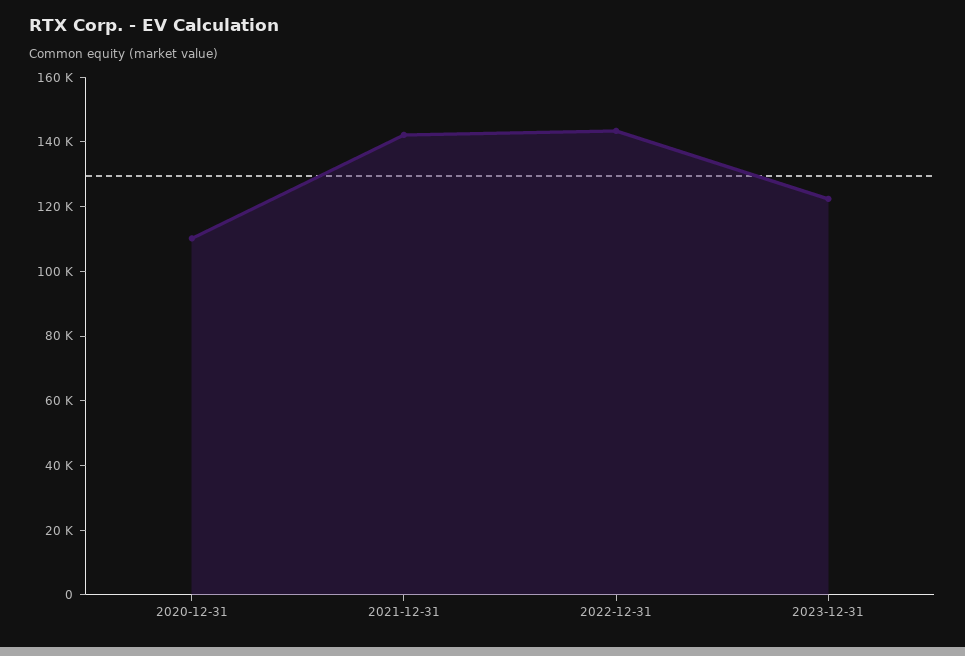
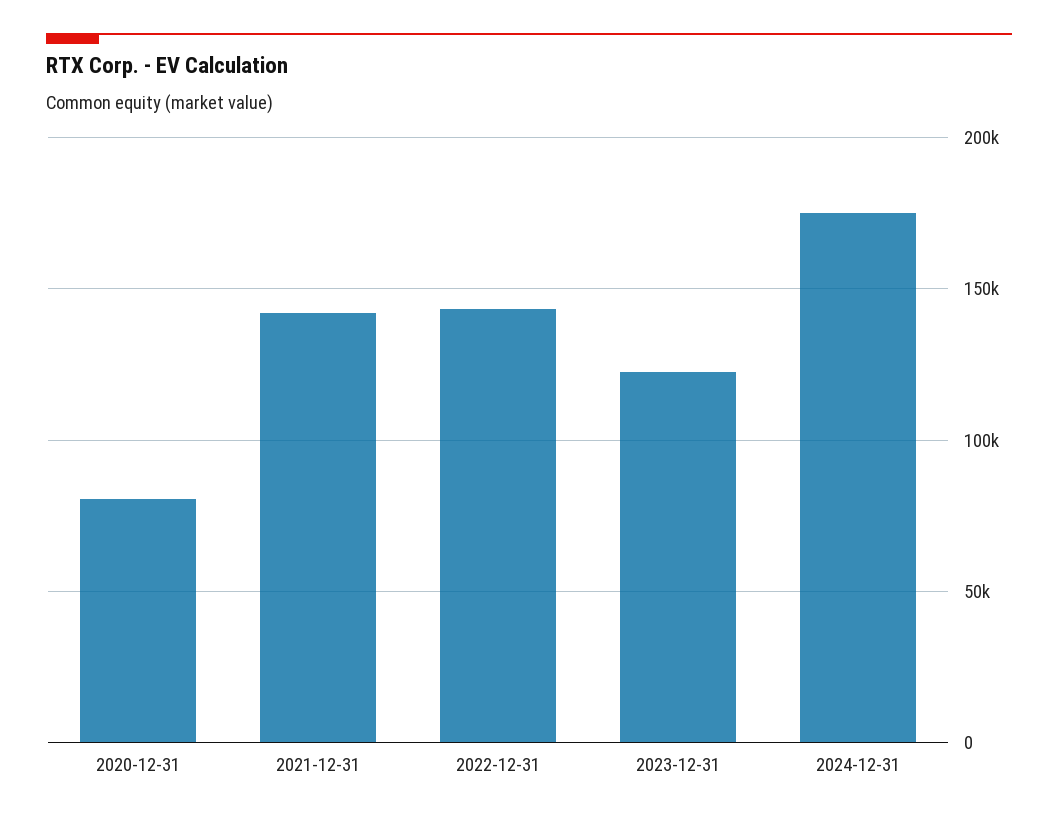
2020-12-31: 110000 -> 80000
2024-12-31: none -> 175000

